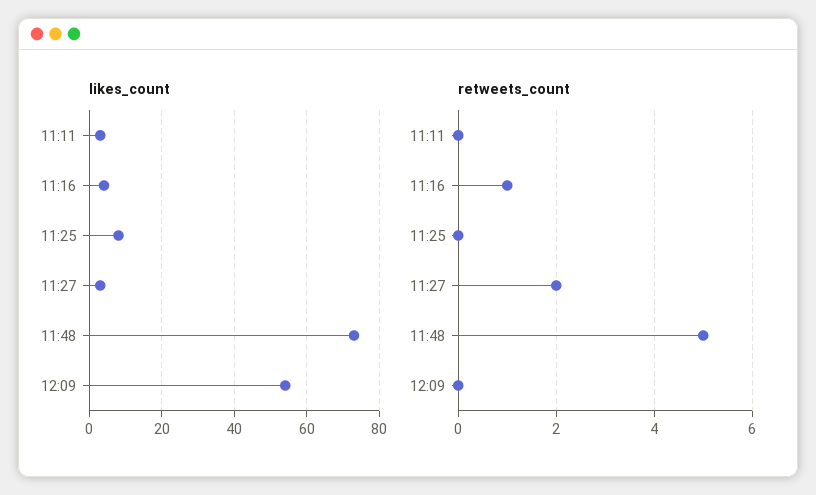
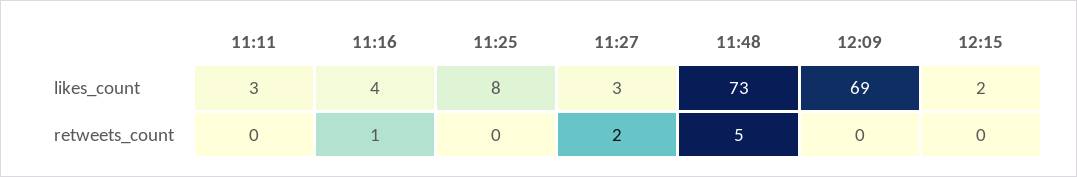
likes_count, 12:09: 55 -> 69
likes_count, 12:15: none -> 2
retweets_count, 12:15: none -> 0

